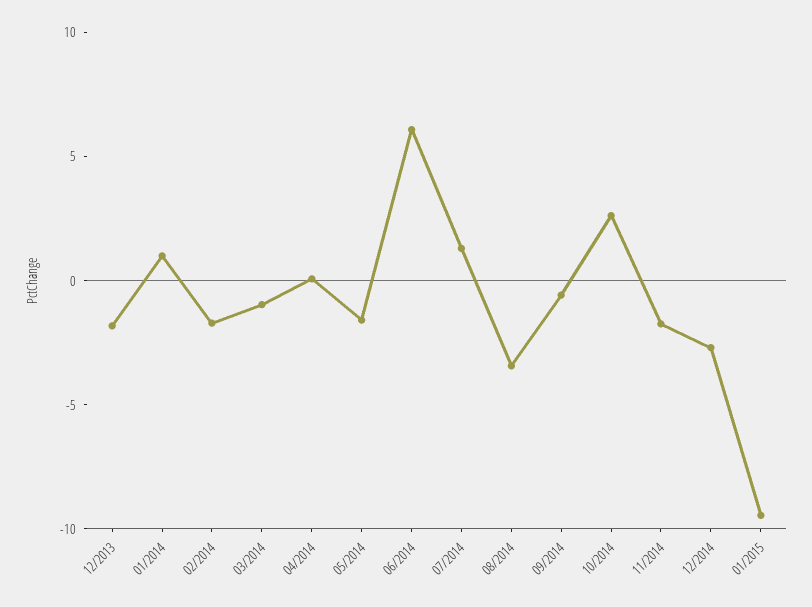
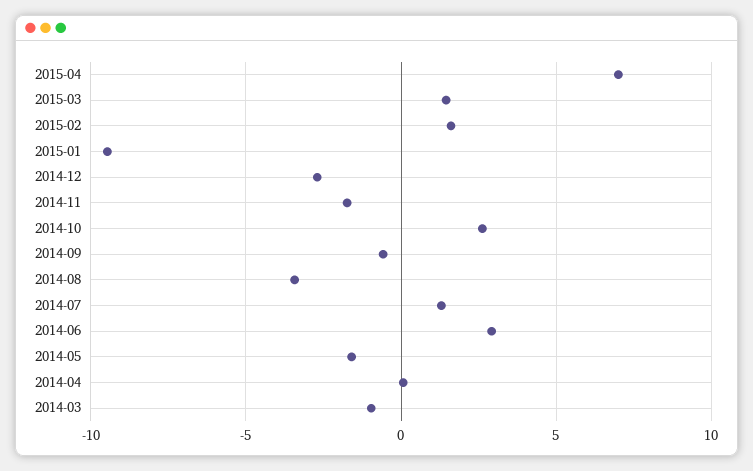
12/2013: -2 -> none
01/2014: 1 -> none
02/2014: -2 -> none
06/2014: 6 -> 3
2015-04: none -> 7
2015-03: none -> 1.5
2015-02: none -> 1.5

